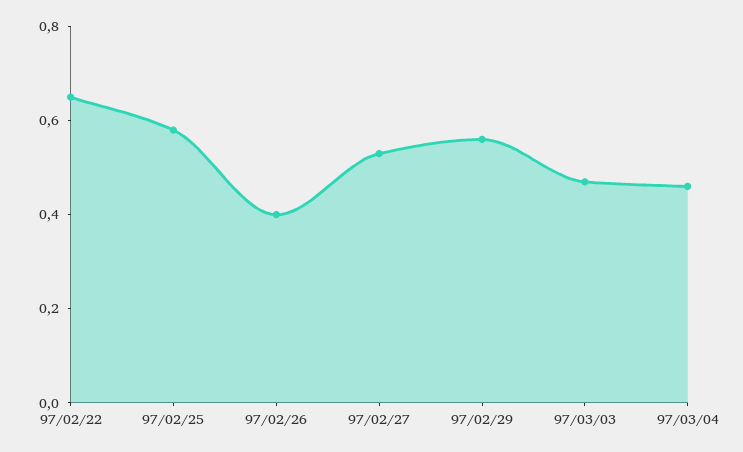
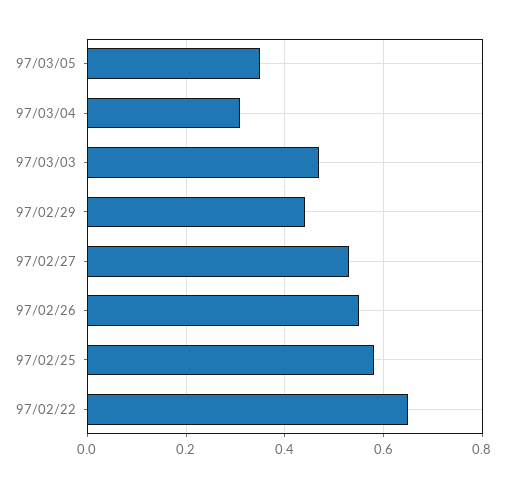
97/02/26: 0.4 -> 0.55
97/02/29: 0.55 -> 0.45
97/03/04: 0.45 -> 0.3
97/03/05: none -> 0.35

